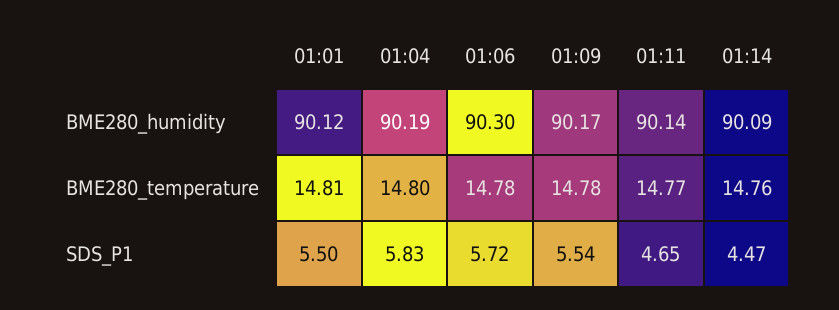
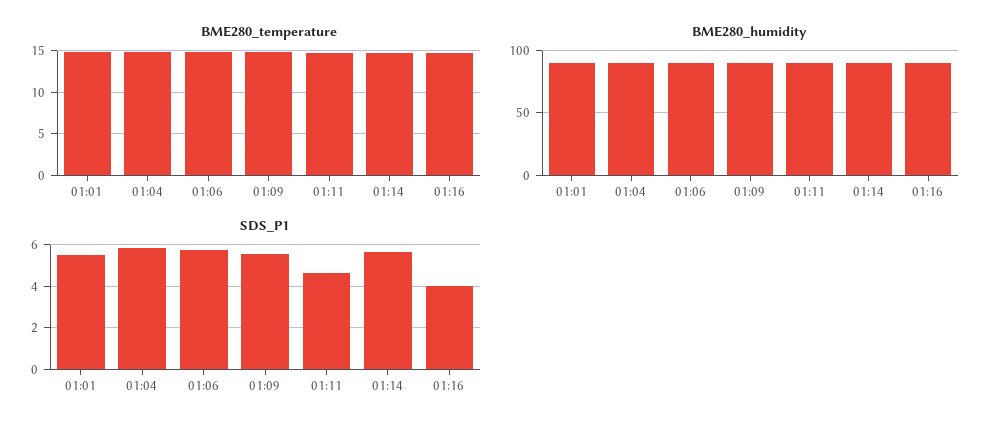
SDS_P1, 01:14: 4.47 -> 5.5
BME280_temperature, 01:16: none -> 15
BME280_humidity, 01:16: none -> 90
SDS_P1, 01:16: none -> 4

